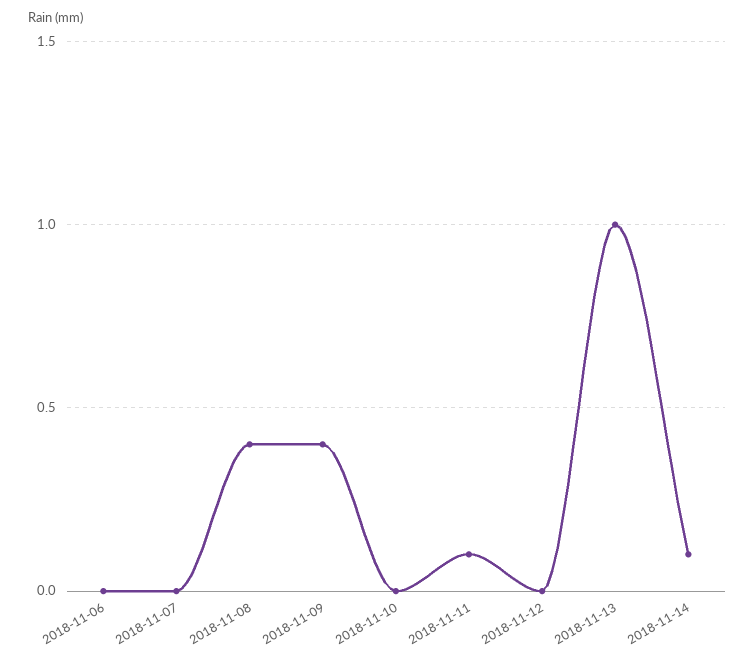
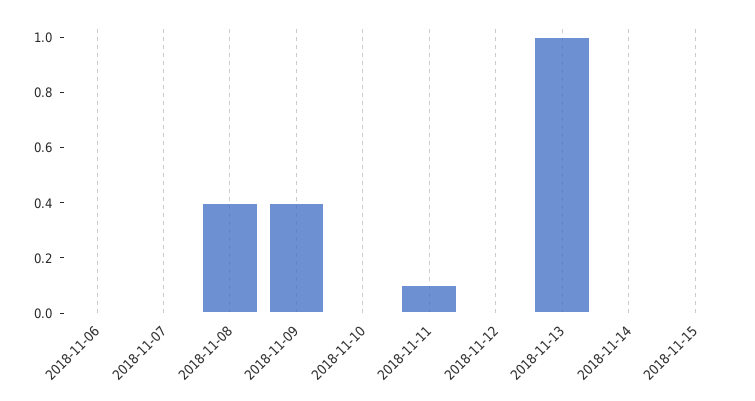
2018-11-14: 0.1 -> 0
2018-11-15: none -> 0

